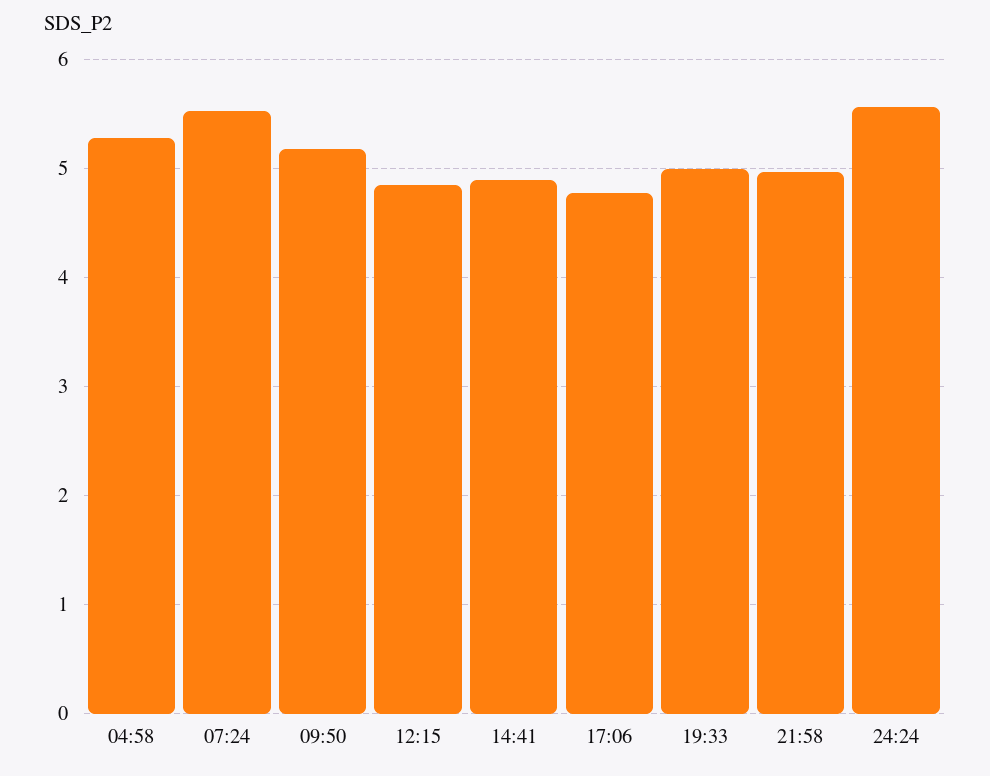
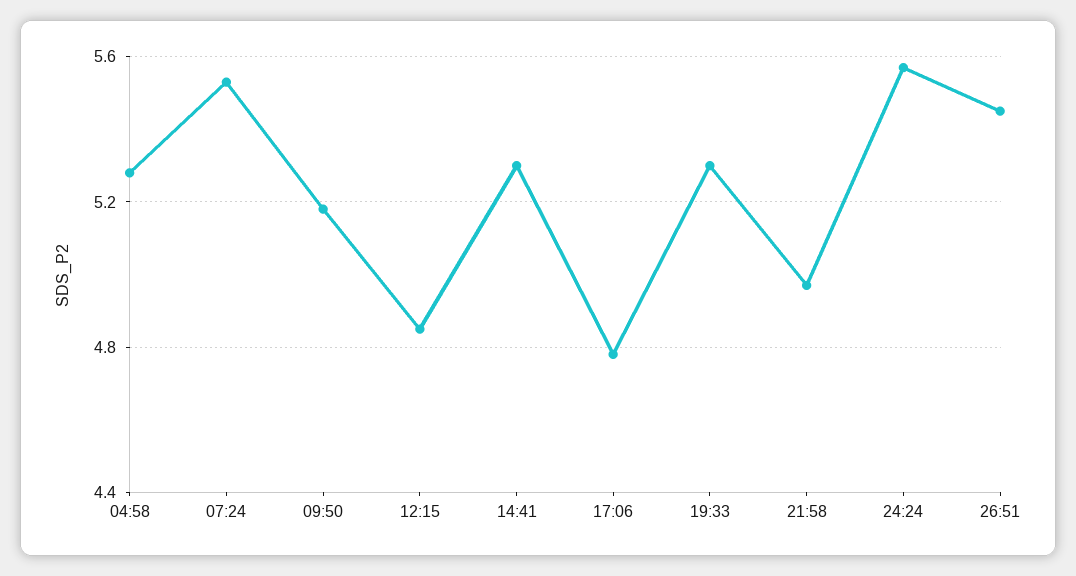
14:41: 4.9 -> 5.3
19:33: 5 -> 5.3
26:51: none -> 5.45

